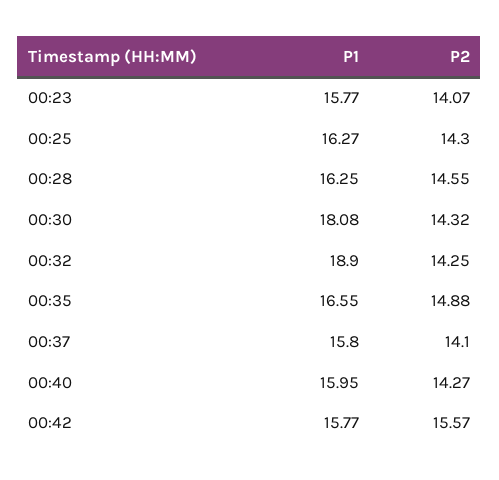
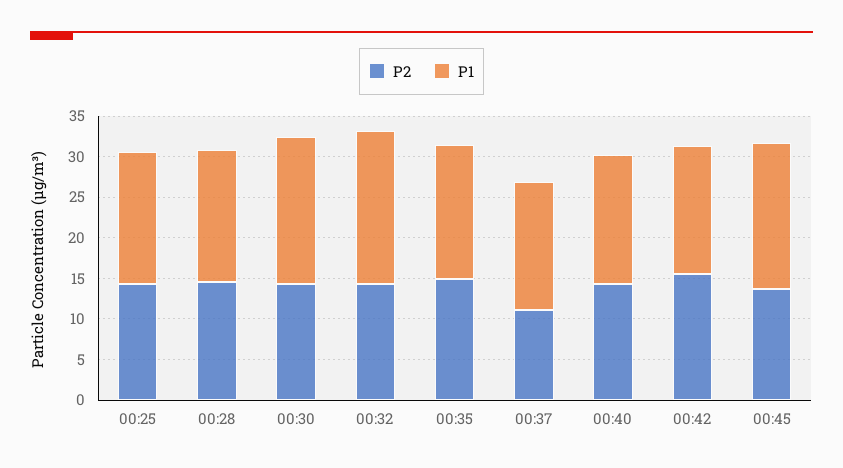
P1, 00:23: 15.77 -> none
P2, 00:23: 14.07 -> none
P2, 00:37: 14.1 -> 11
P2, 00:45: none -> 14
P1, 00:45: none -> 18

